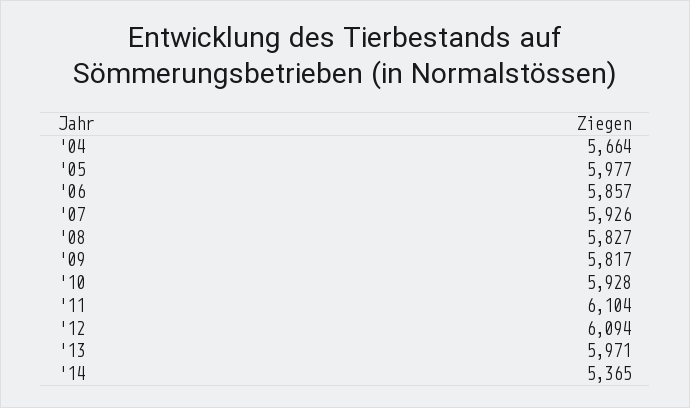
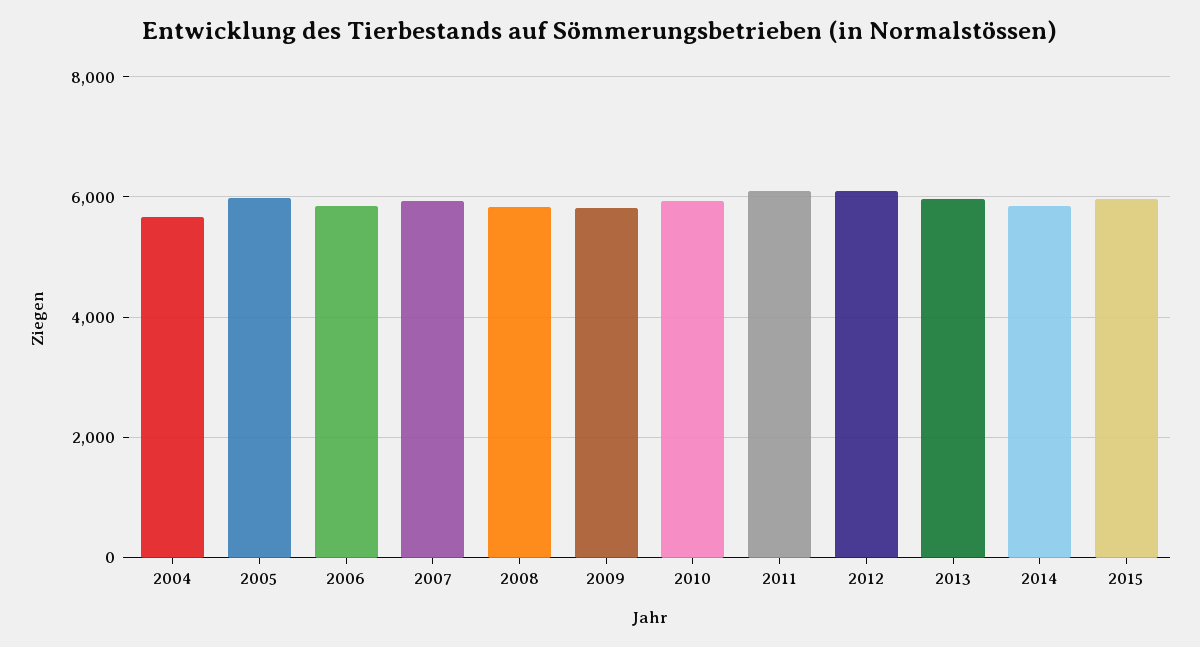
'14: 5365 -> 5800
2015: none -> 6000

